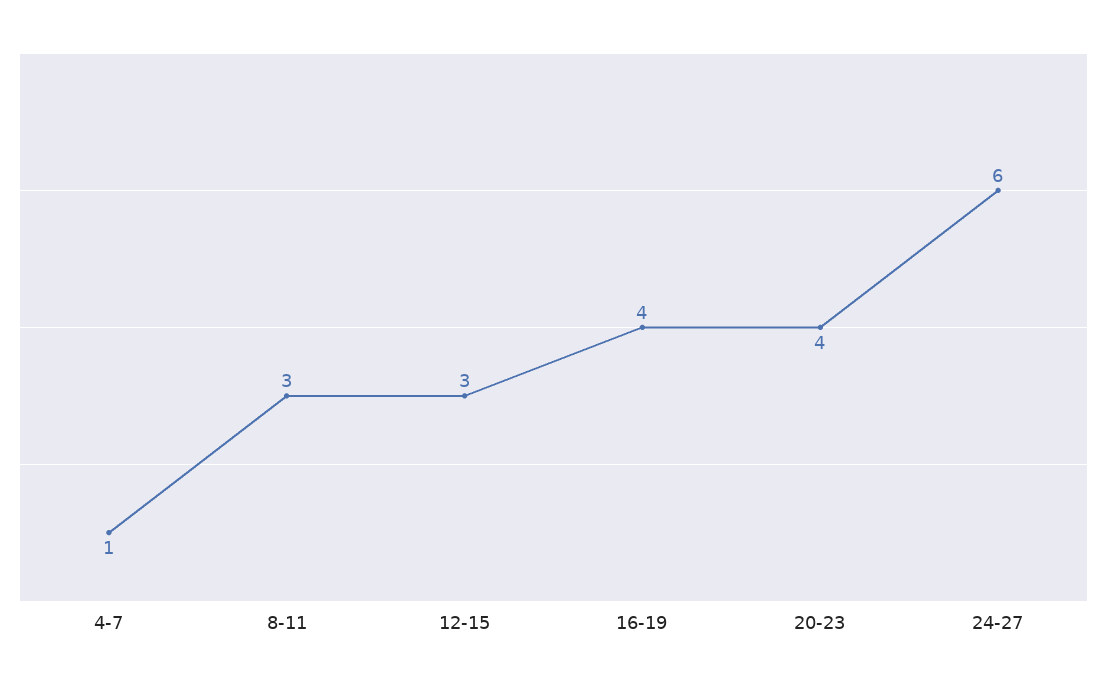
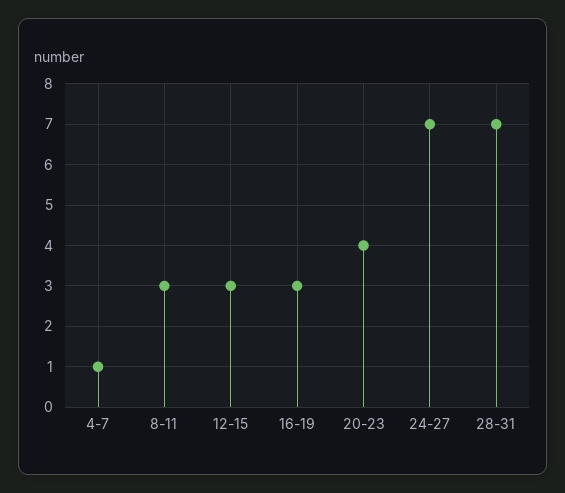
16-19: 4 -> 3
24-27: 6 -> 7
28-31: none -> 7

